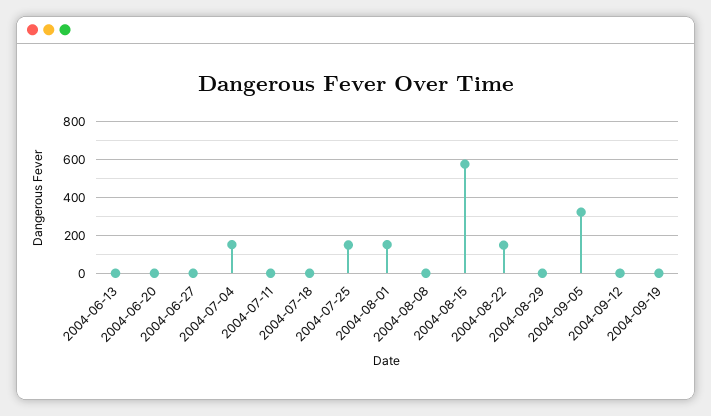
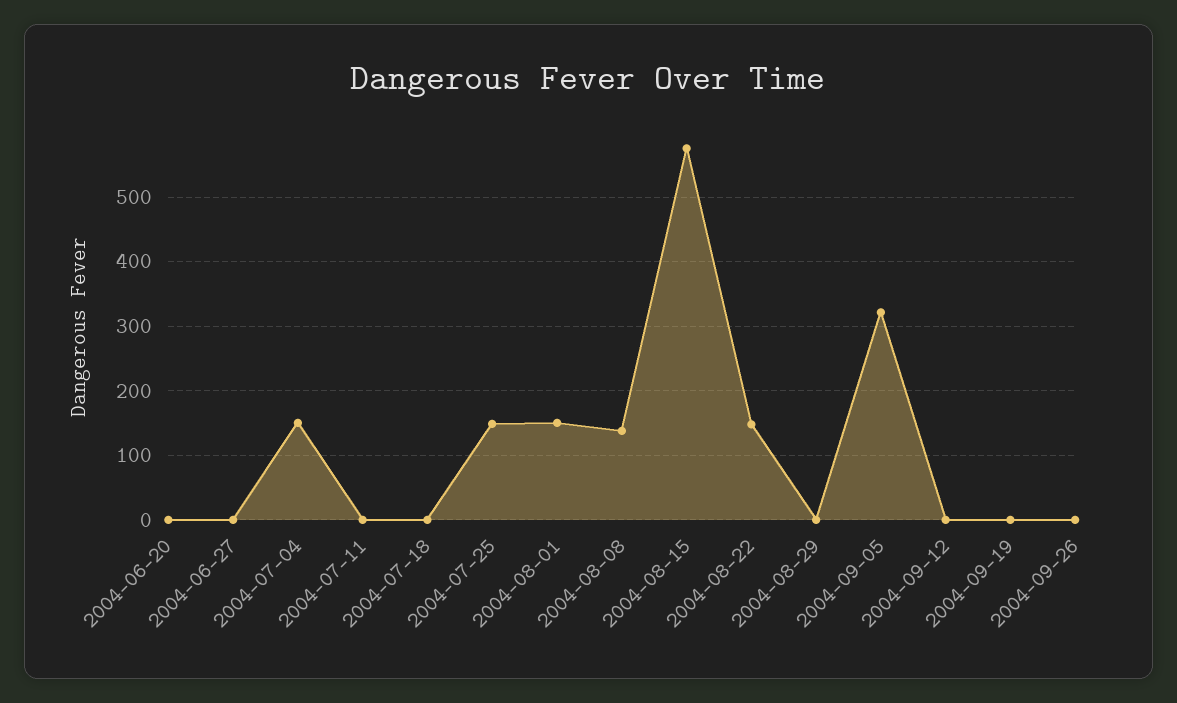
2004-06-13: 0 -> none
2004-08-08: 0 -> 140
2004-09-26: none -> 0

